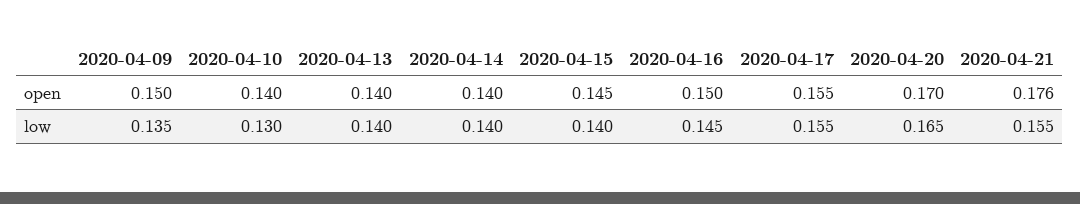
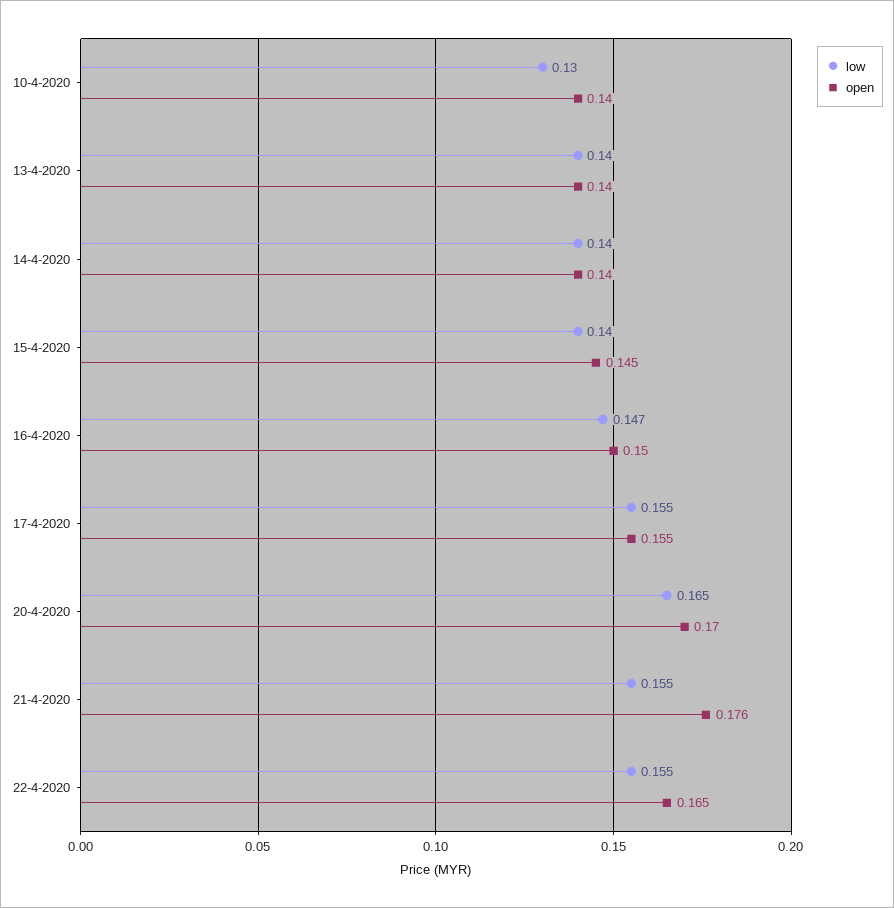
open, 2020-04-09: 0.15 -> none
low, 2020-04-09: 0.135 -> none
low, 2020-04-16: 0.145 -> 0.147
low, 22-4-2020: none -> 0.155
open, 22-4-2020: none -> 0.165

